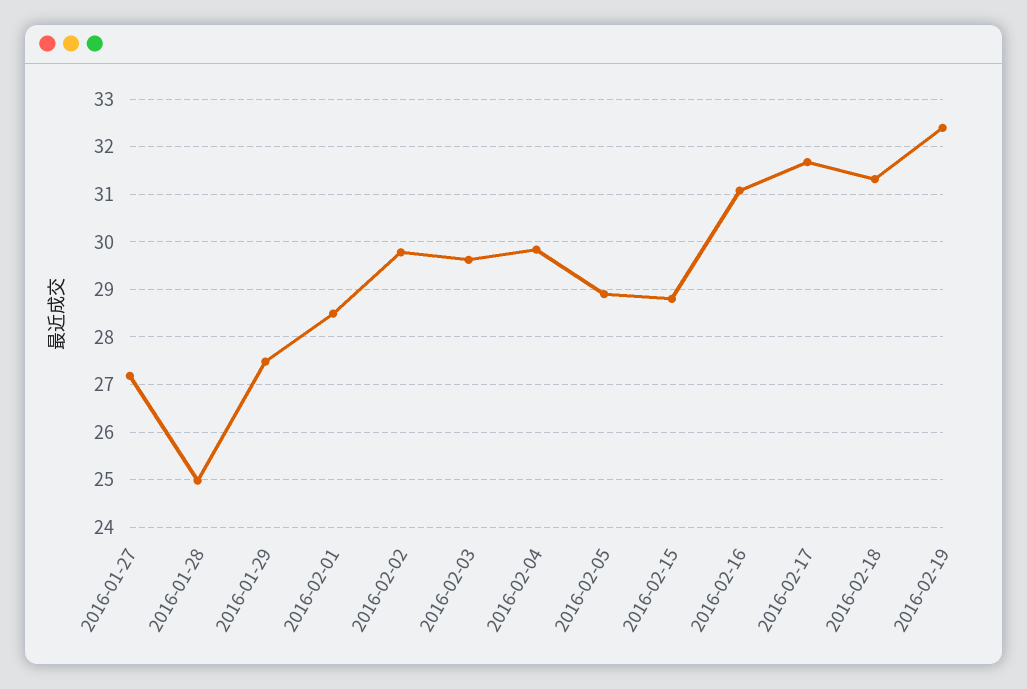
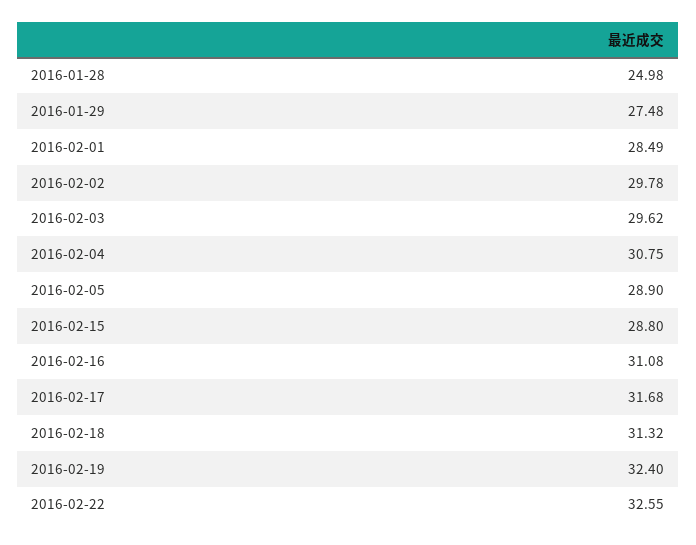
2016-01-27: 27.2 -> none
2016-02-04: 29.8 -> 30.75
2016-02-22: none -> 32.55

